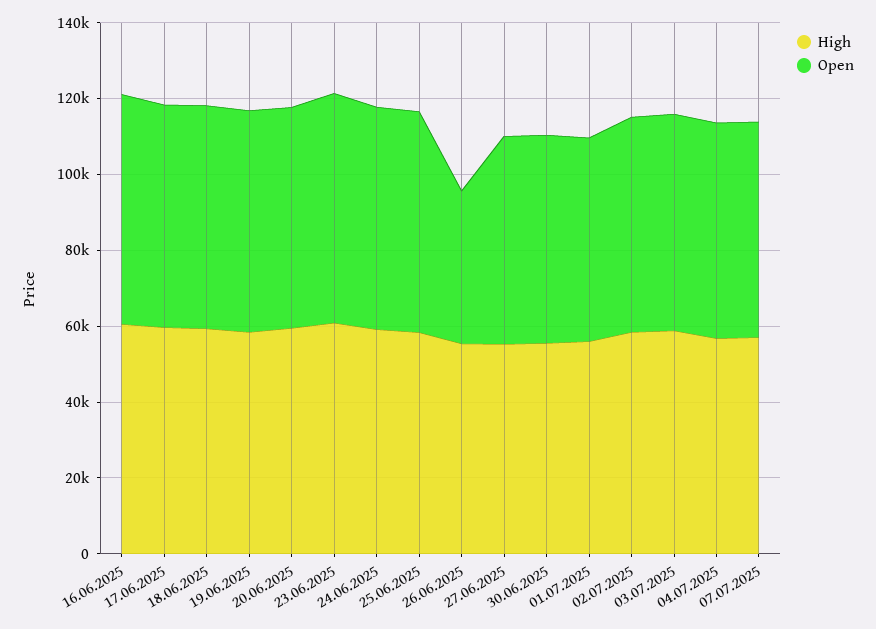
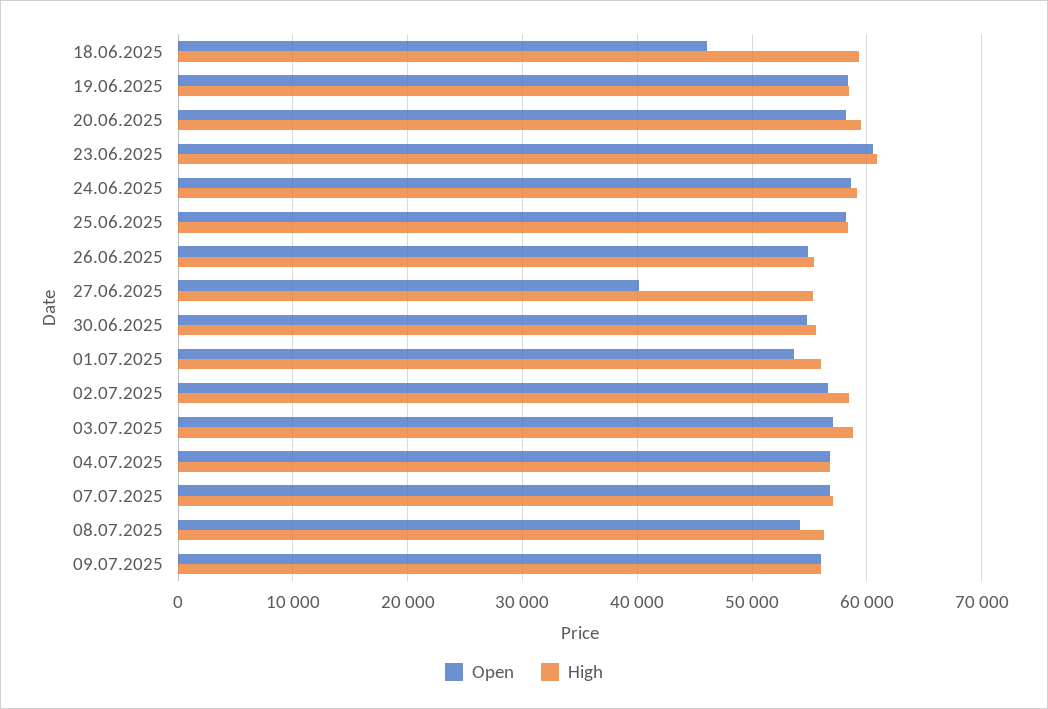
High, 16.06.2025: 60000 -> none
Open, 16.06.2025: 60000 -> none
High, 17.06.2025: 60000 -> none
Open, 17.06.2025: 60000 -> none
Open, 18.06.2025: 60000 -> 46000
Open, 26.06.2025: 40000 -> 55000
Open, 27.06.2025: 55000 -> 40000
Open, 08.07.2025: none -> 54000
High, 08.07.2025: none -> 56000
Open, 09.07.2025: none -> 56000
High, 09.07.2025: none -> 56000

